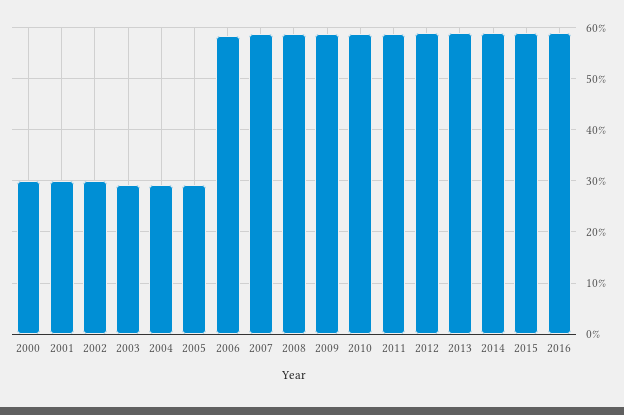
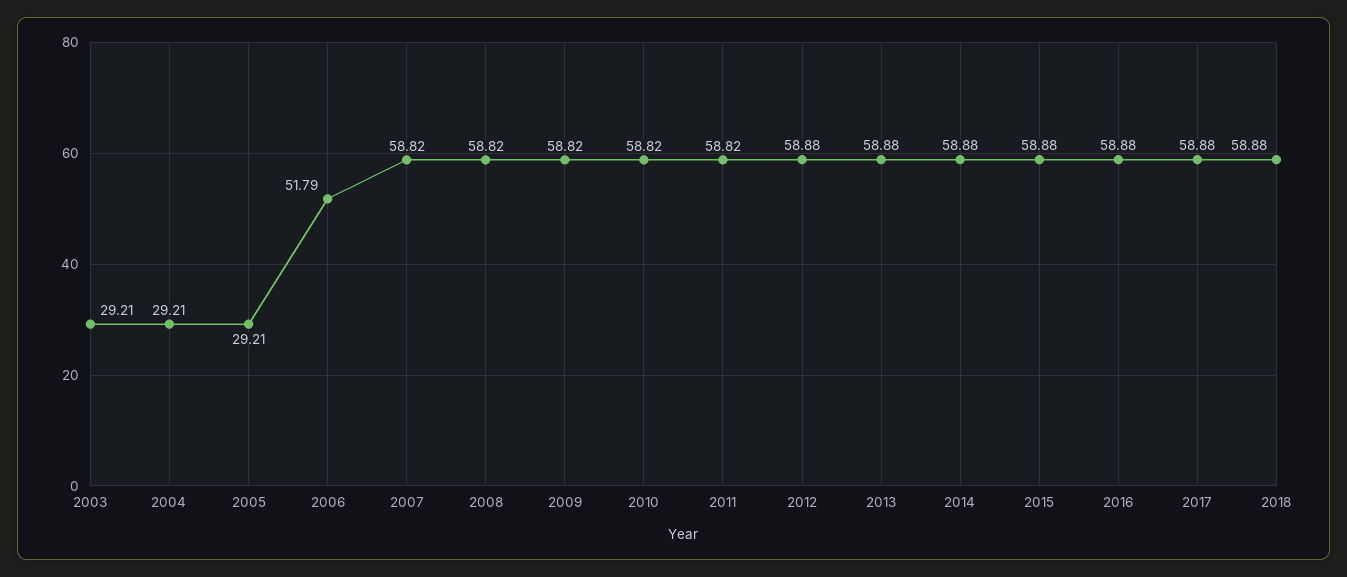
2000: 30 -> none
2001: 30 -> none
2002: 30 -> none
2006: 58 -> 51.79
2017: none -> 58.88
2018: none -> 58.88

